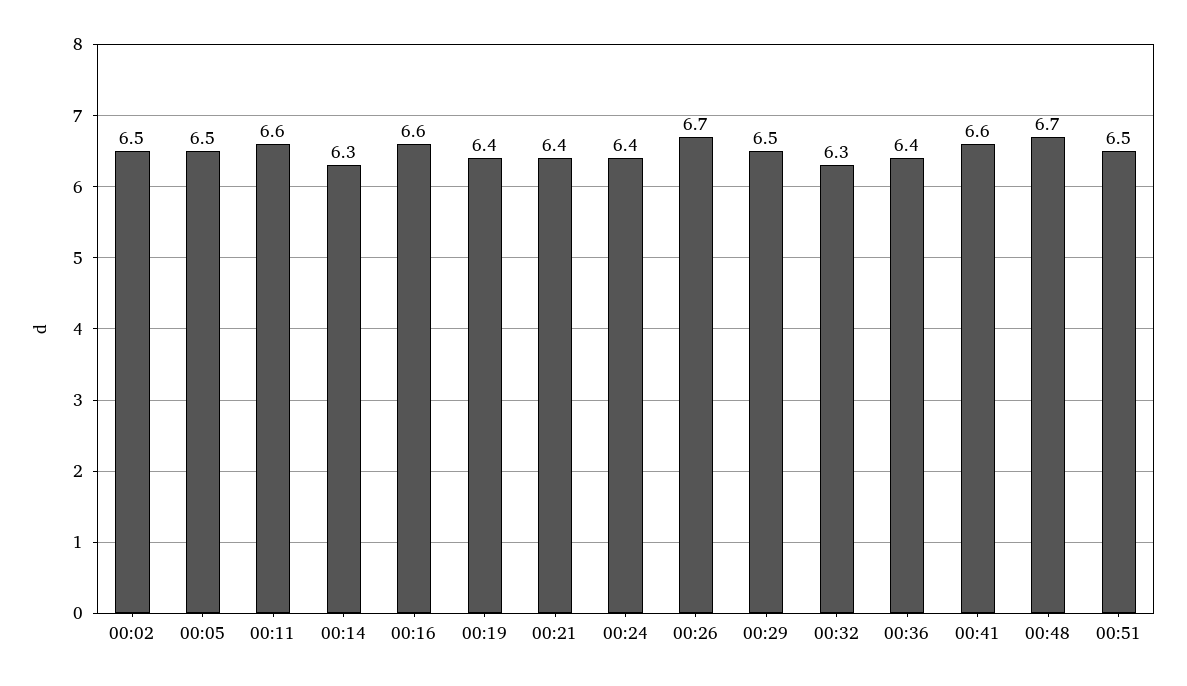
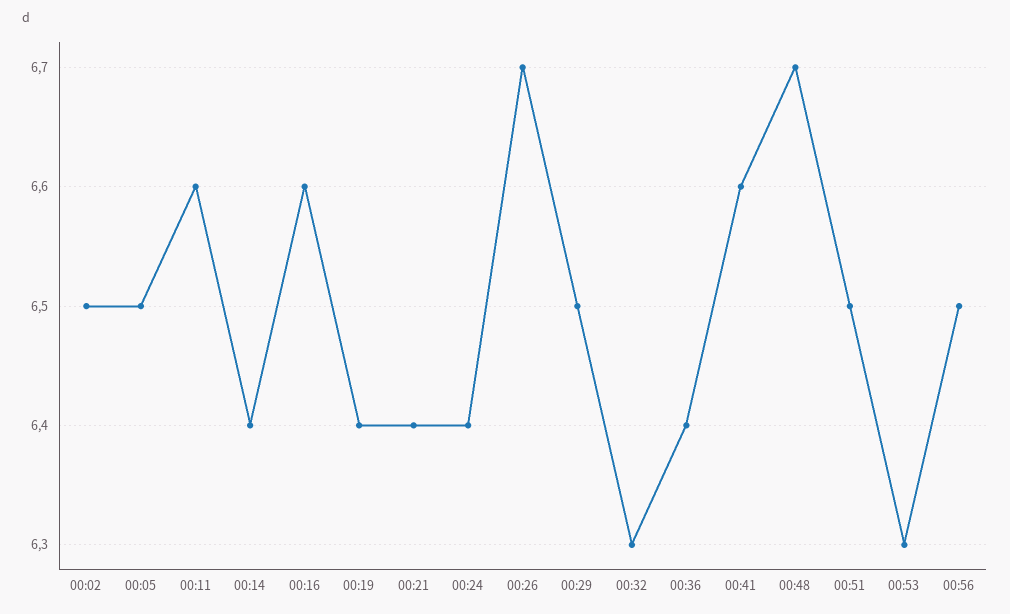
00:14: 6.3 -> 6.4
00:53: none -> 6.3
00:56: none -> 6.5

